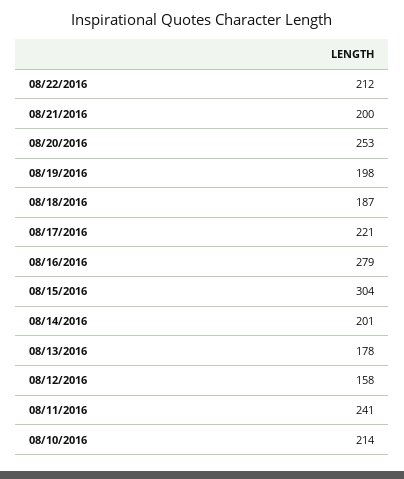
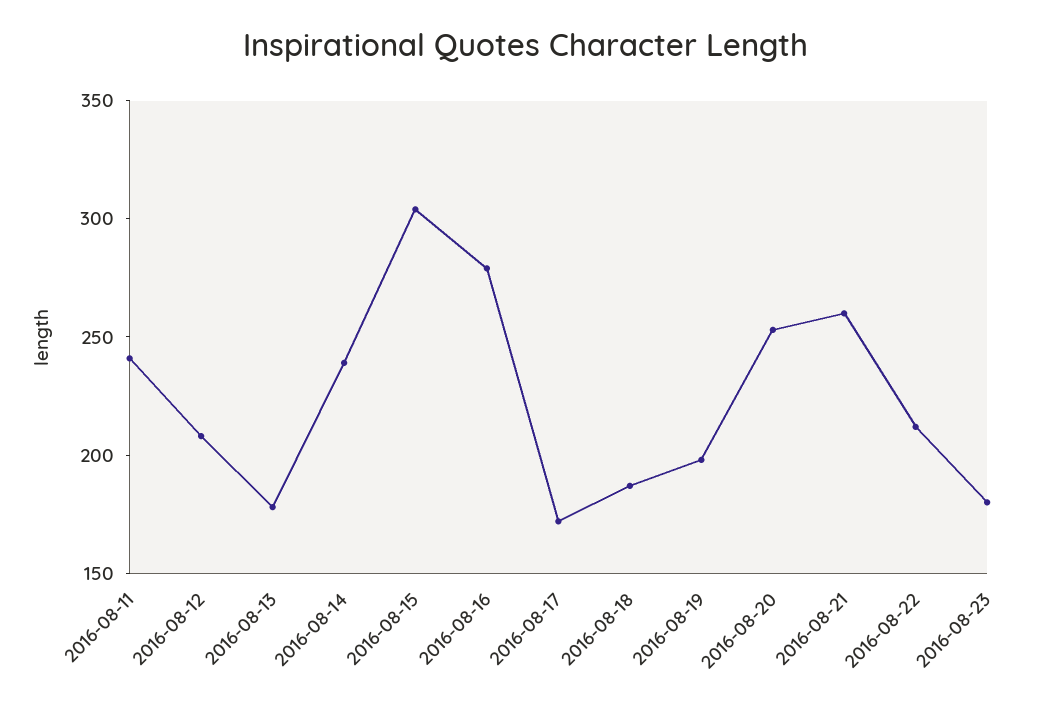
08/21/2016: 200 -> 260
08/17/2016: 221 -> 170
08/14/2016: 201 -> 240
08/12/2016: 158 -> 210
08/10/2016: 214 -> none
2016-08-23: none -> 180

